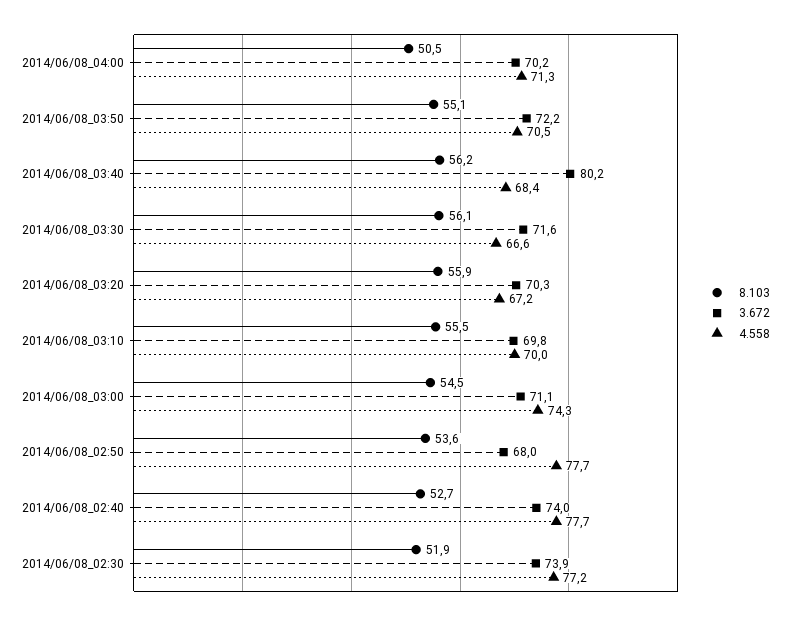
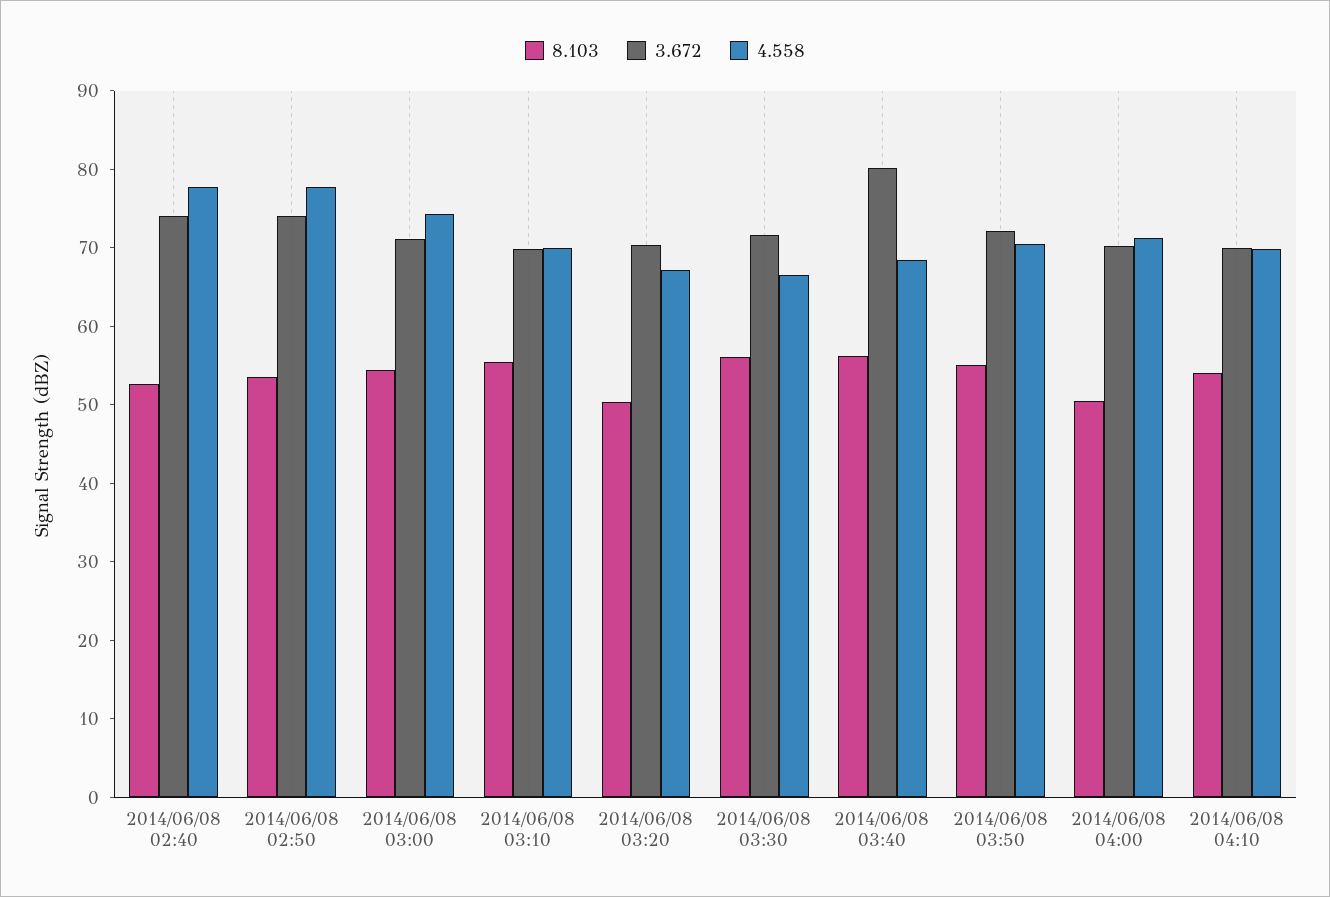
8.103, 2014/06/08_03:20: 55.9 -> 50
3.672, 2014/06/08_02:50: 68 -> 74
8.103, 2014/06/08_02:30: 51.9 -> none
3.672, 2014/06/08_02:30: 73.9 -> none
4.558, 2014/06/08_02:30: 77.2 -> none
8.103, 2014/06/08 04:10: none -> 54
3.672, 2014/06/08 04:10: none -> 70
4.558, 2014/06/08 04:10: none -> 70

